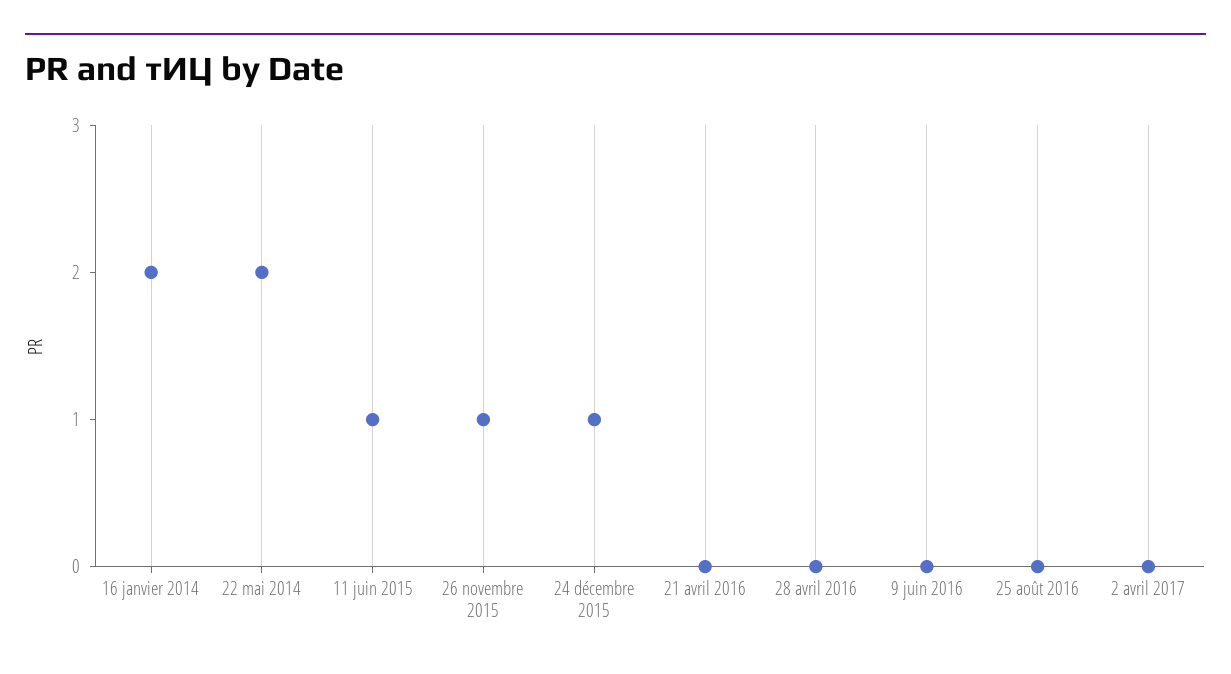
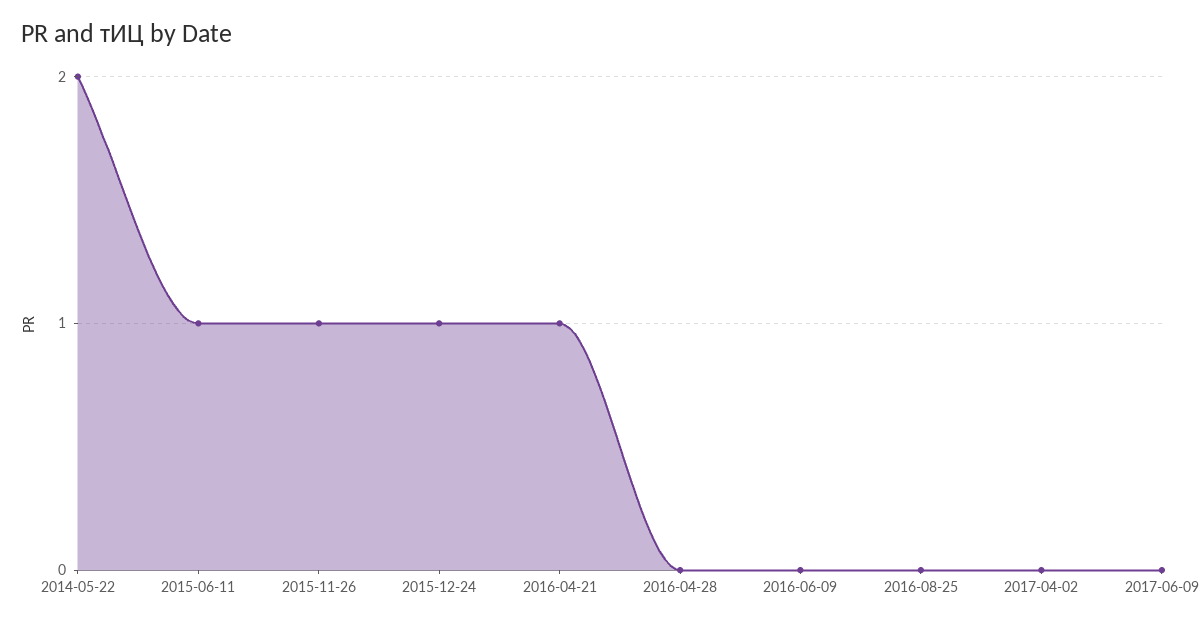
16 janvier 2014: 2 -> none
21 avril 2016: 0 -> 1
2017-06-09: none -> 0

